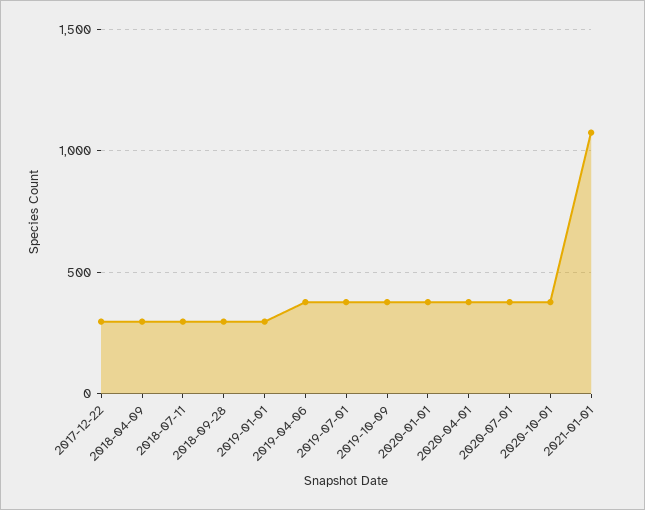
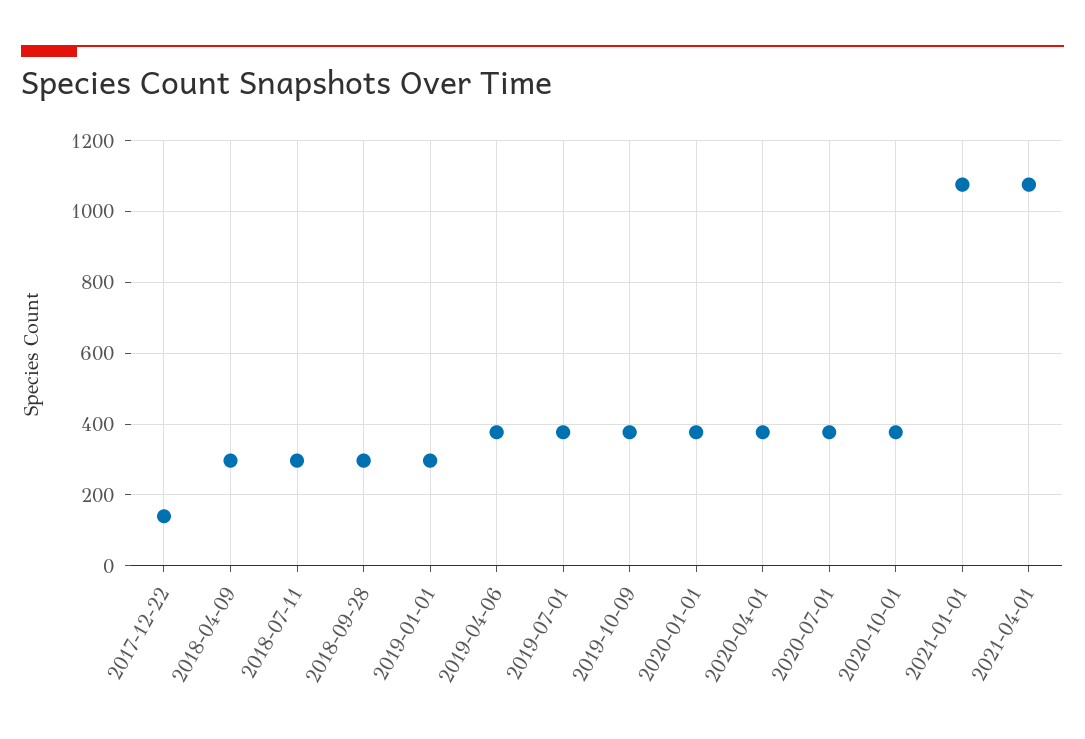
2017-12-22: 300 -> 140
2021-04-01: none -> 1080

